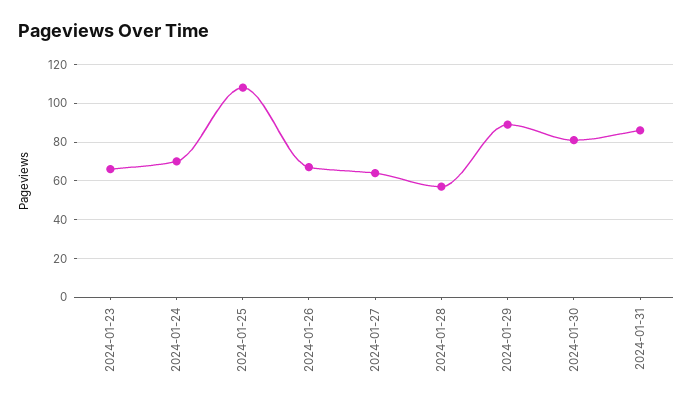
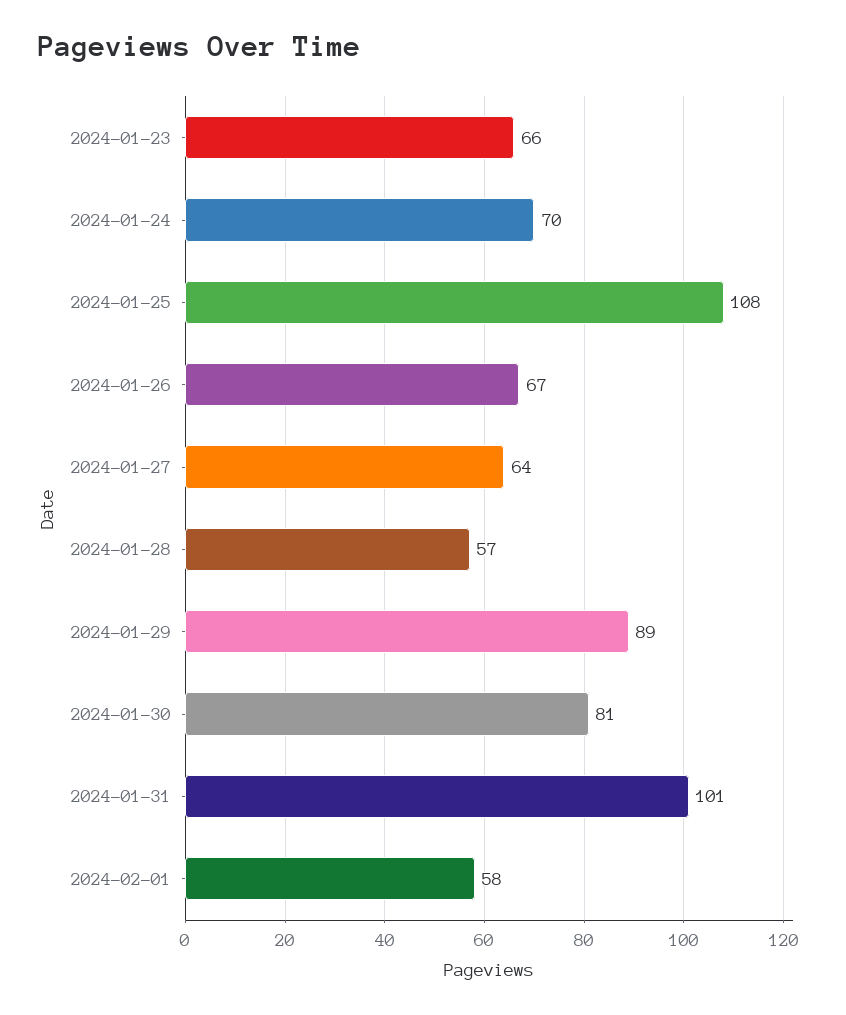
2024-01-31: 85 -> 101
2024-02-01: none -> 58

